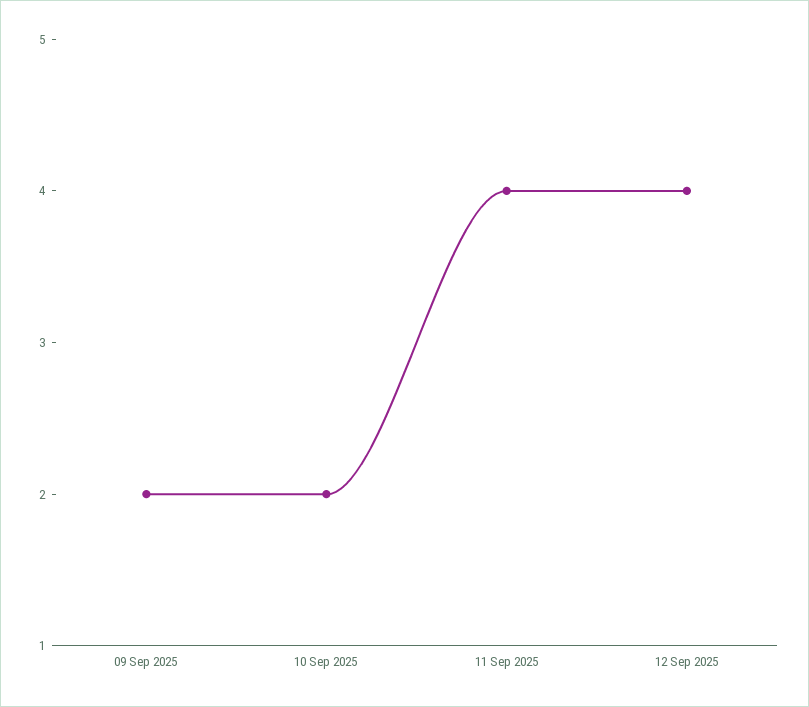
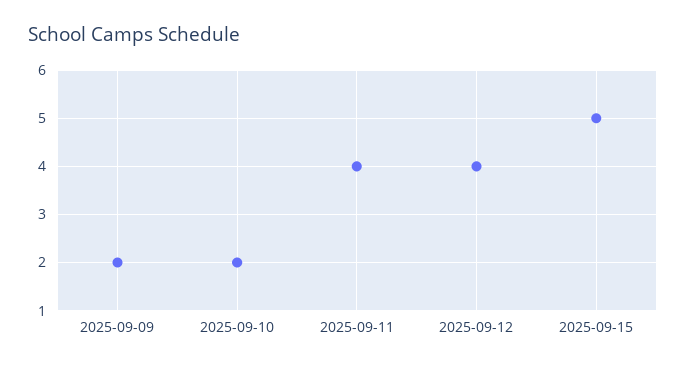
2025-09-15: none -> 5

